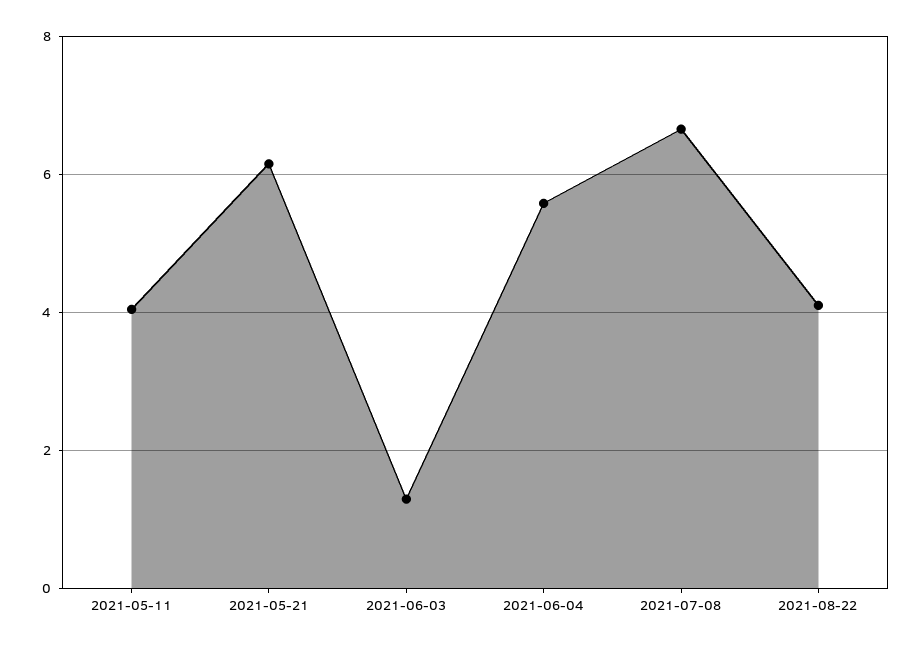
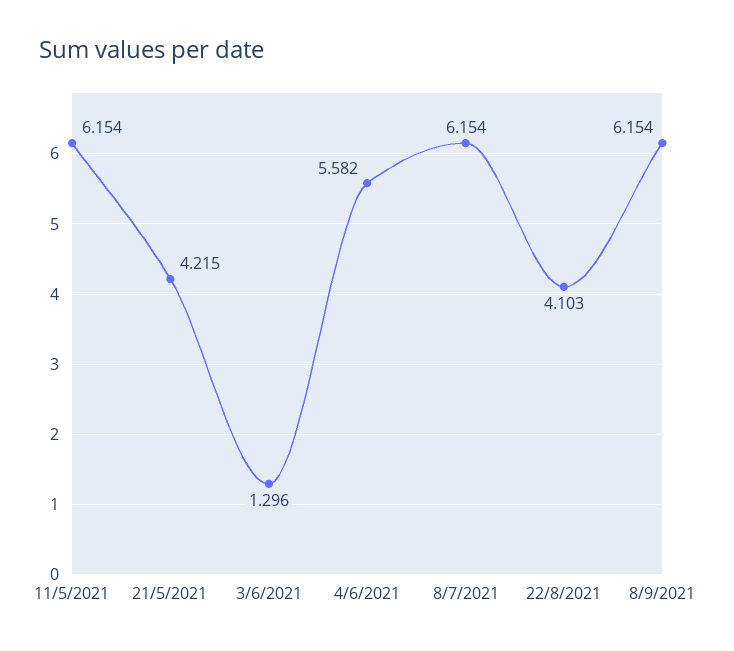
2021-05-11: 4 -> 6.154
2021-05-21: 6.2 -> 4.215
2021-07-08: 6.6 -> 6.154
8/9/2021: none -> 6.154

